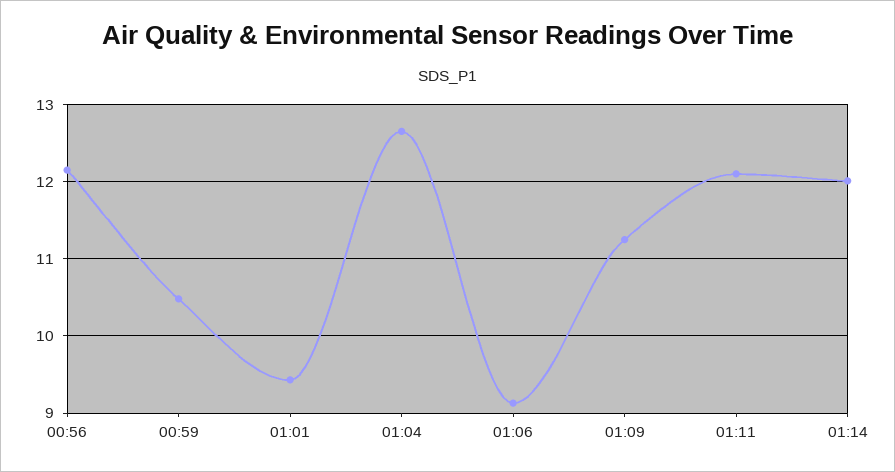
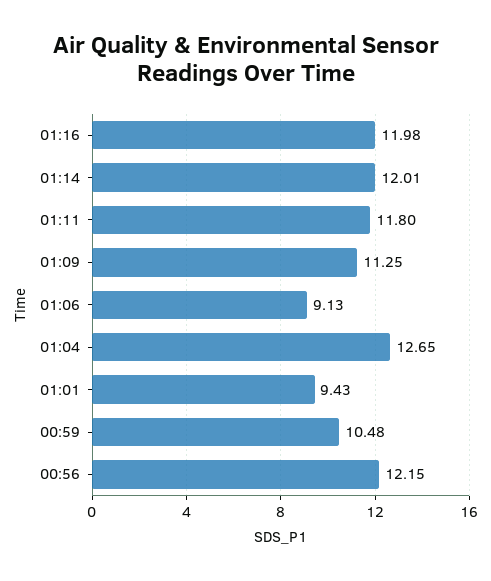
01:11: 12.1 -> 11.8
01:16: none -> 11.98

